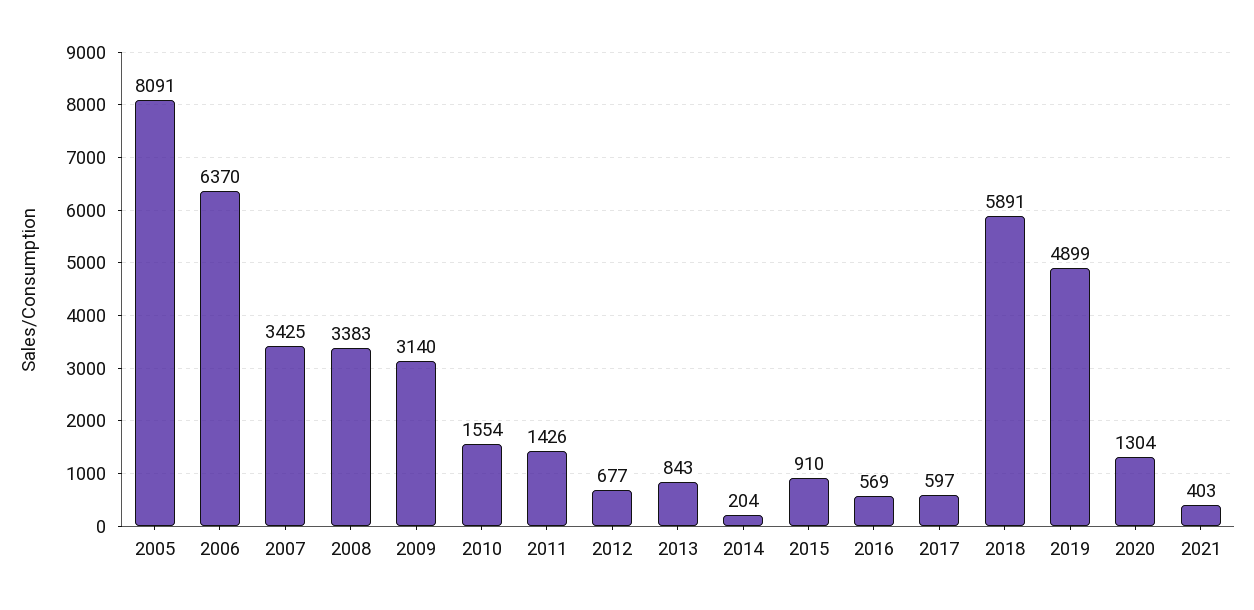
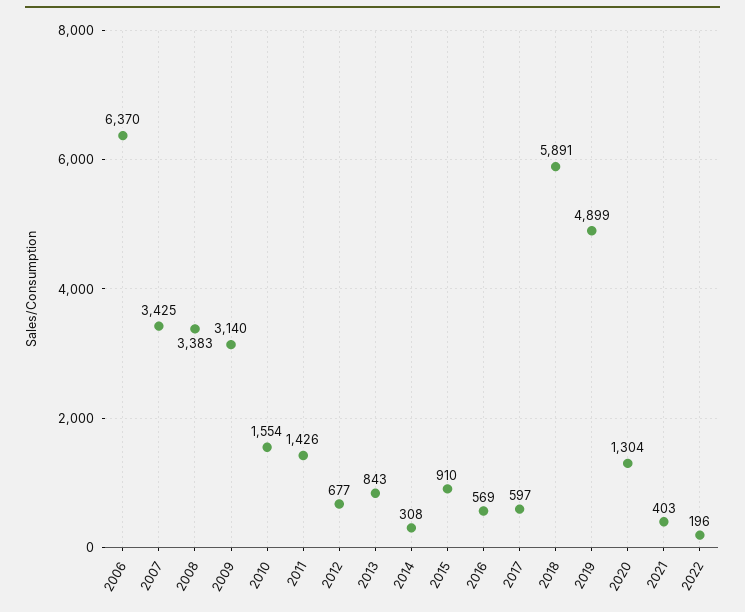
2005: 8091 -> none
2014: 204 -> 308
2022: none -> 196

